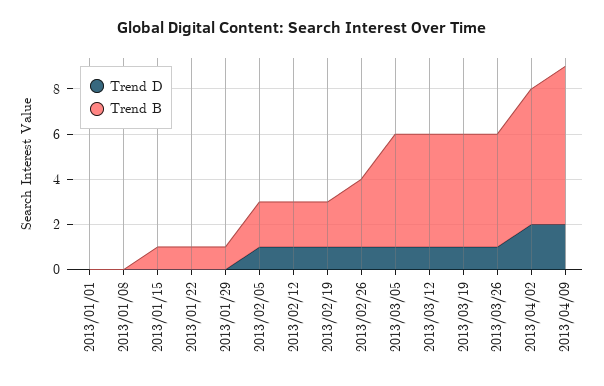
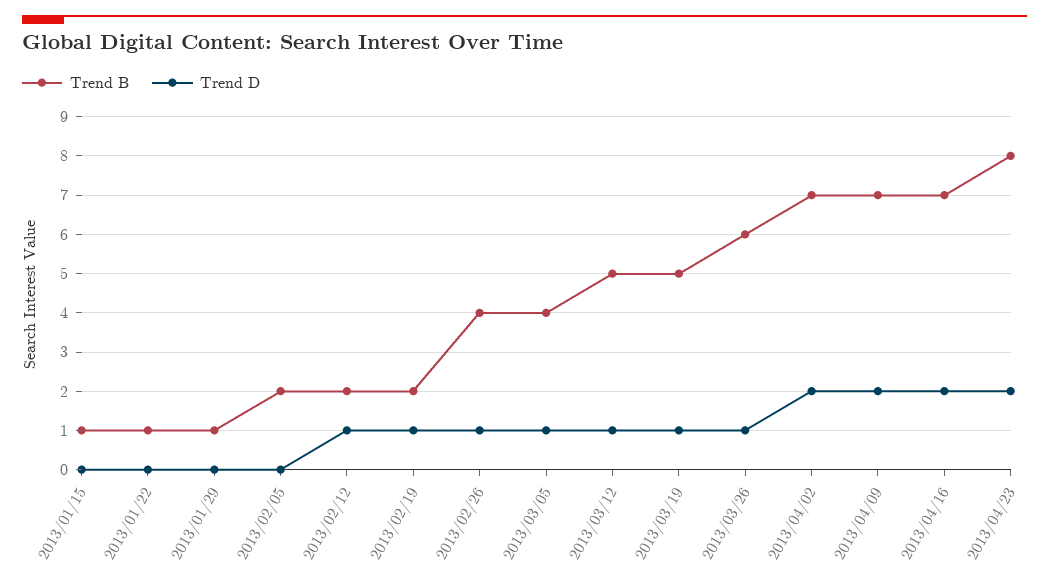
Trend D, 2013/01/01: 0 -> none
Trend B, 2013/01/01: 0 -> none
Trend D, 2013/01/08: 0 -> none
Trend B, 2013/01/08: 0 -> none
Trend D, 2013/02/05: 1 -> 0
Trend B, 2013/02/26: 3 -> 4
Trend B, 2013/03/05: 5 -> 4
Trend B, 2013/03/26: 5 -> 6
Trend B, 2013/04/02: 6 -> 7
Trend B, 2013/04/16: none -> 7
Trend D, 2013/04/16: none -> 2
Trend B, 2013/04/23: none -> 8
Trend D, 2013/04/23: none -> 2

